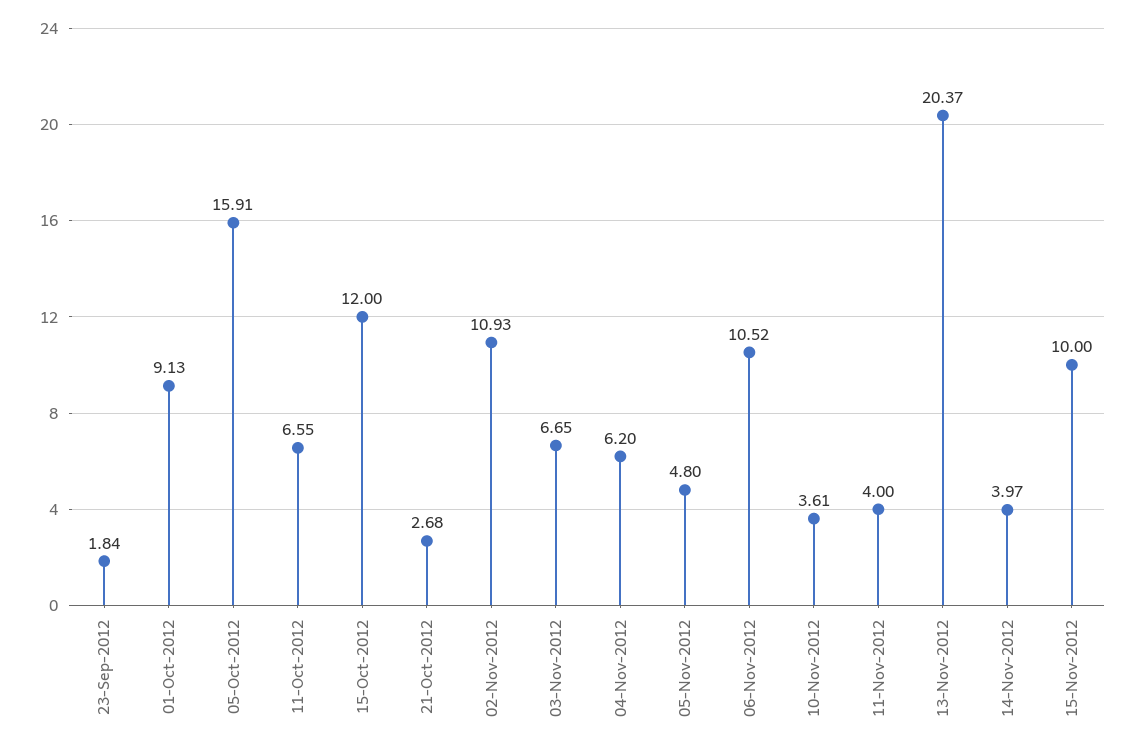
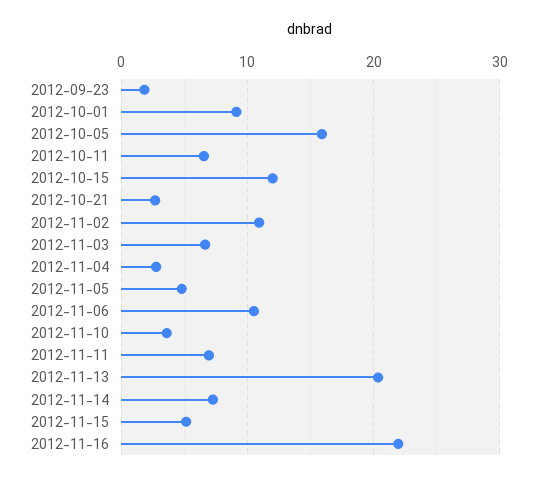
04-Nov-2012: 6.2 -> 3
11-Nov-2012: 4 -> 7
14-Nov-2012: 3.97 -> 7
15-Nov-2012: 10 -> 5
2012-11-16: none -> 22

